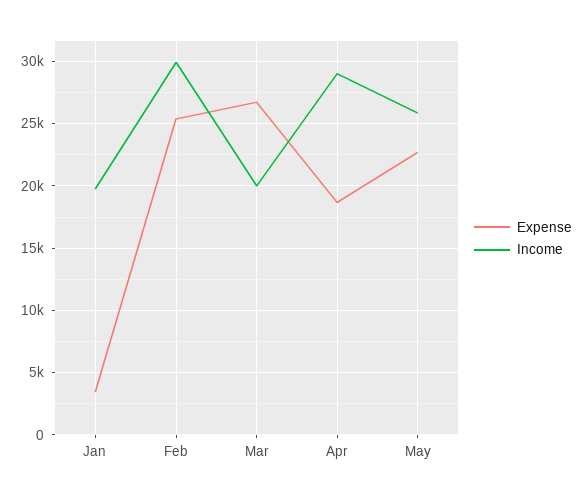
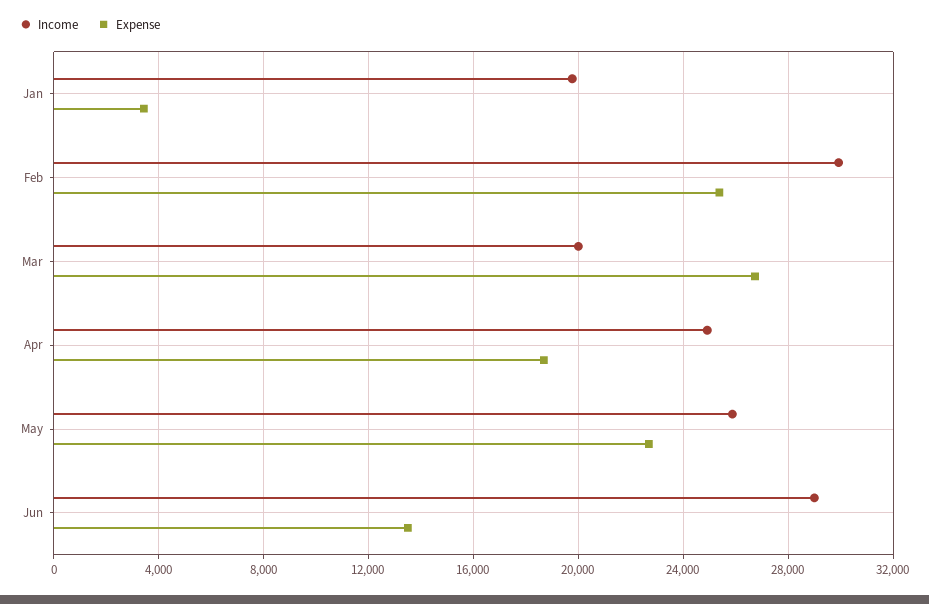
Income, Apr: 29000 -> 25000
Income, Jun: none -> 29000
Expense, Jun: none -> 13500

